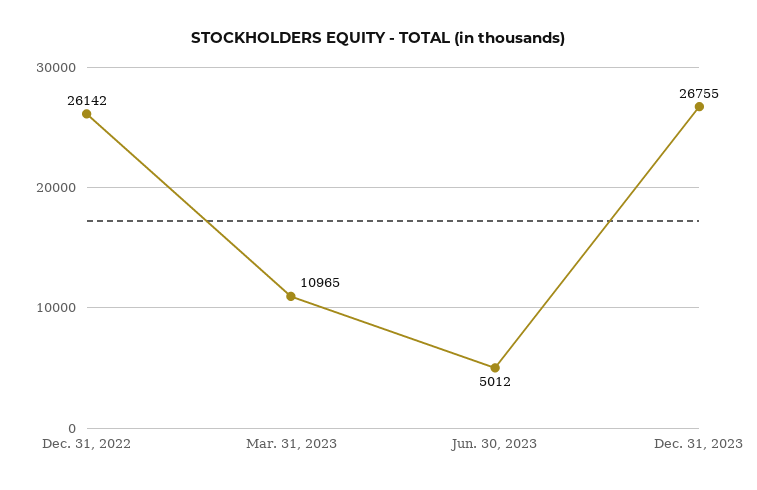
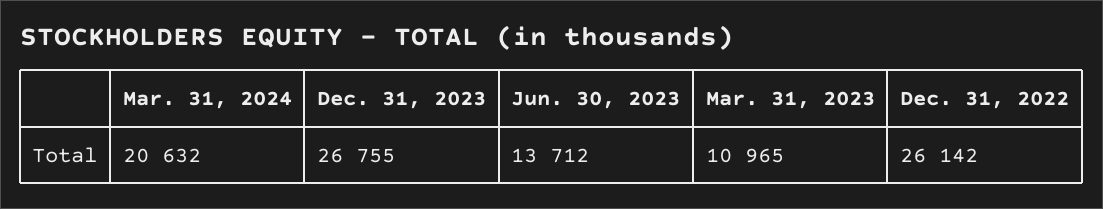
Jun. 30, 2023: 5012 -> 13712
Mar. 31, 2024: none -> 20632

